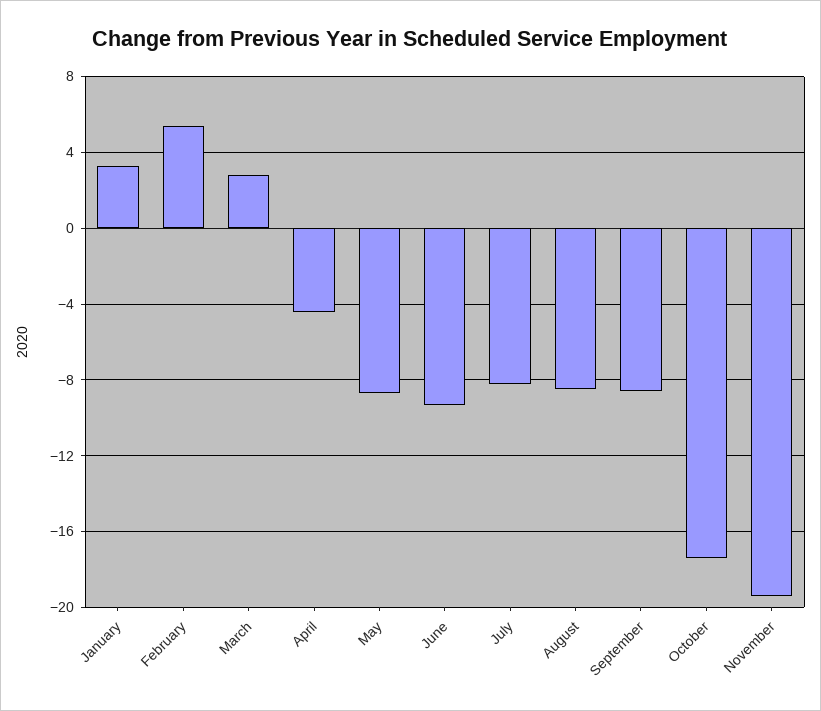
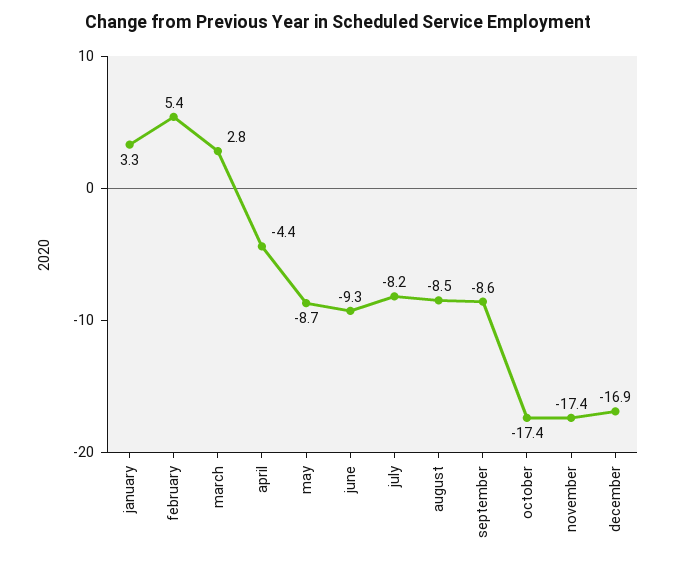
November: -19.5 -> -17.4
december: none -> -16.9

